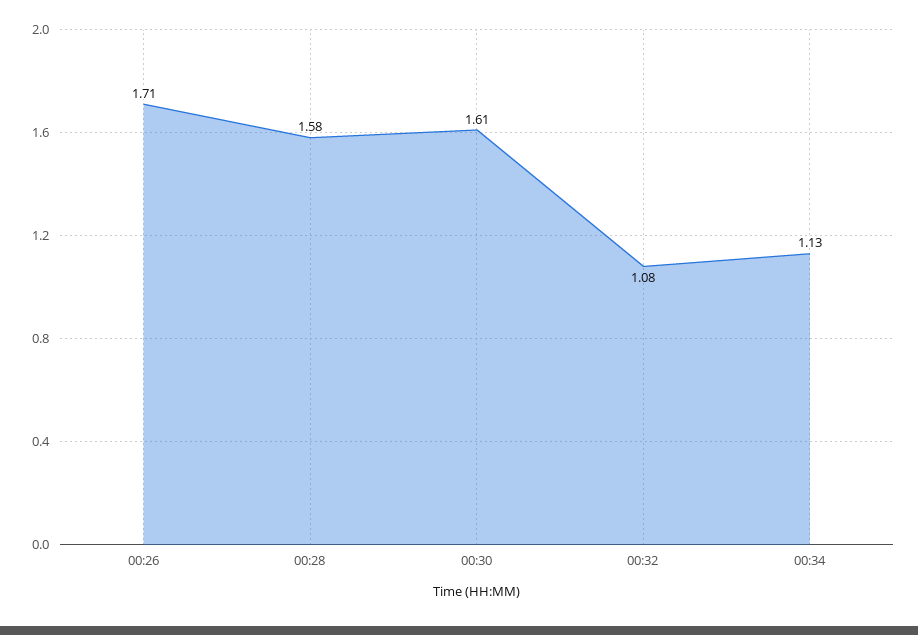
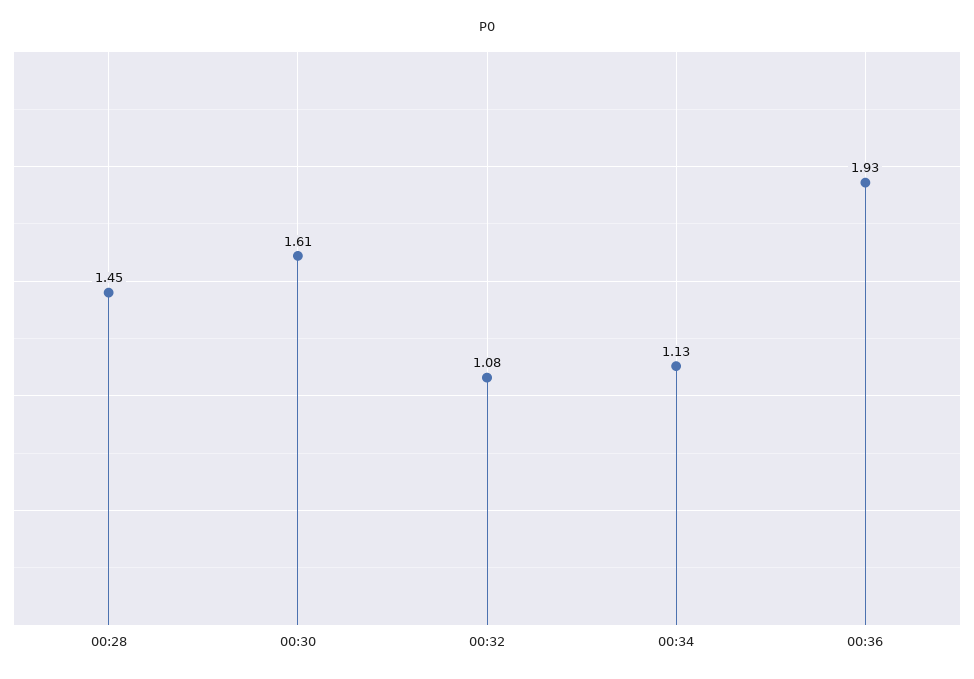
00:26: 1.71 -> none
00:28: 1.58 -> 1.45
00:36: none -> 1.93

